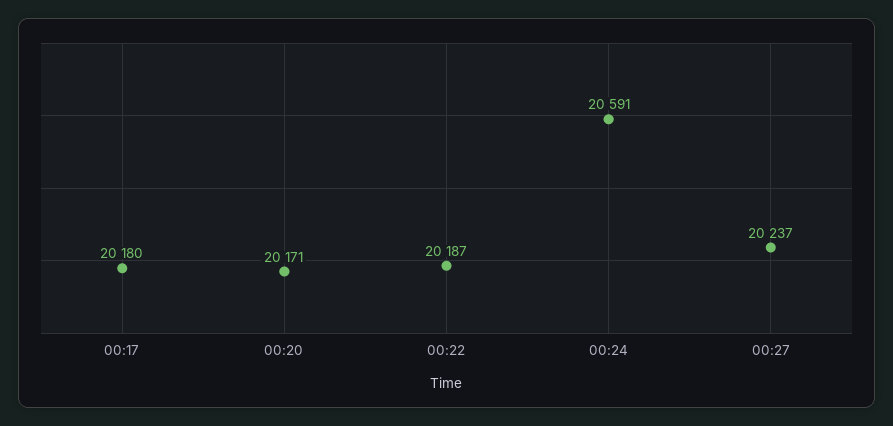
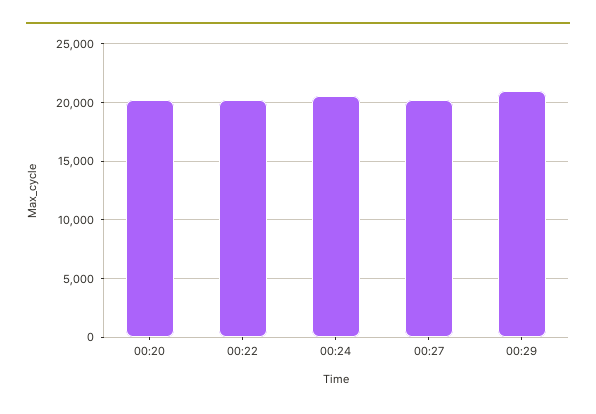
00:17: 20180 -> none
00:29: none -> 21000

